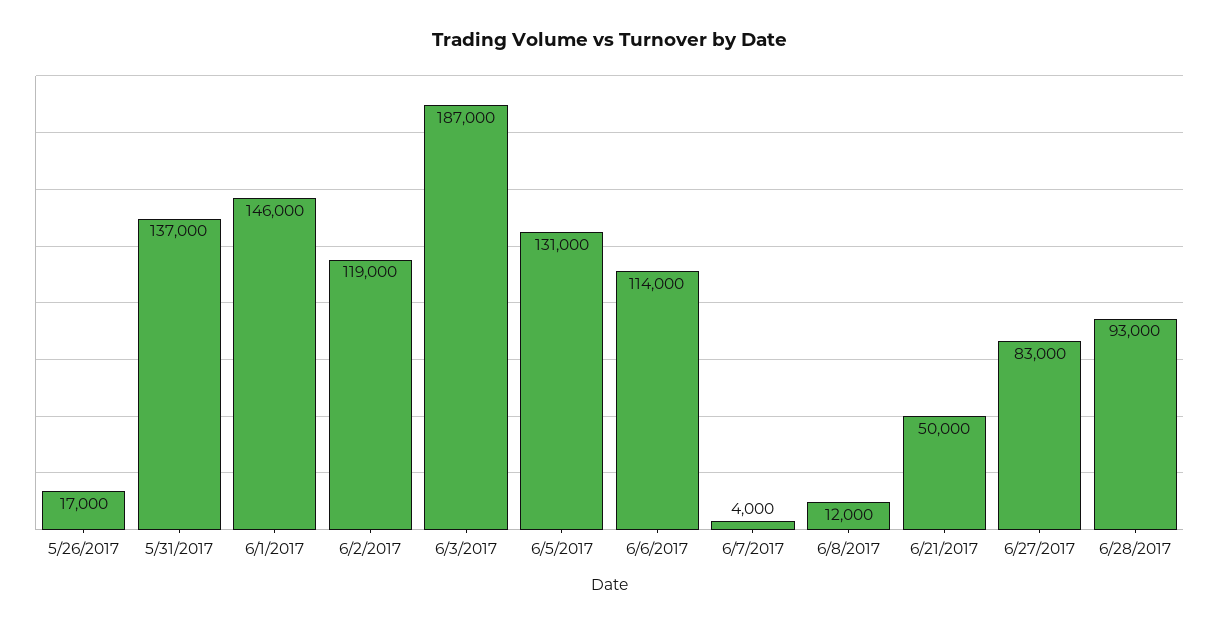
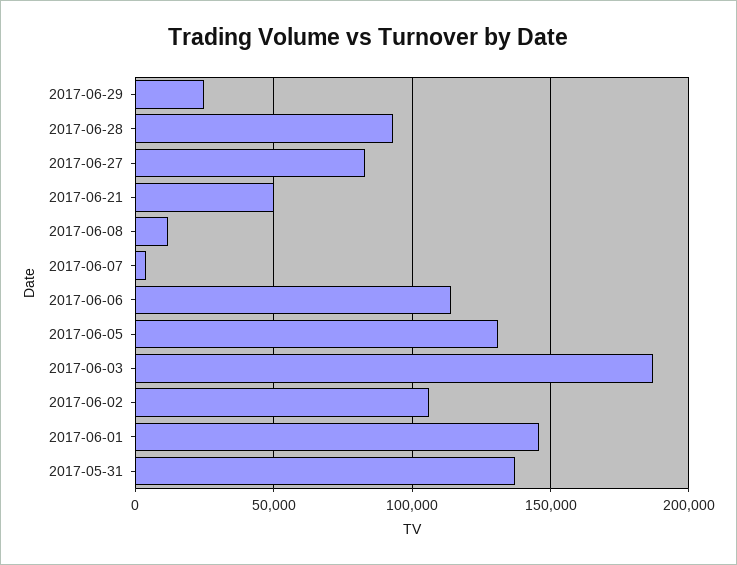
5/26/2017: 17000 -> none
6/2/2017: 119000 -> 105000
2017-06-29: none -> 25000

